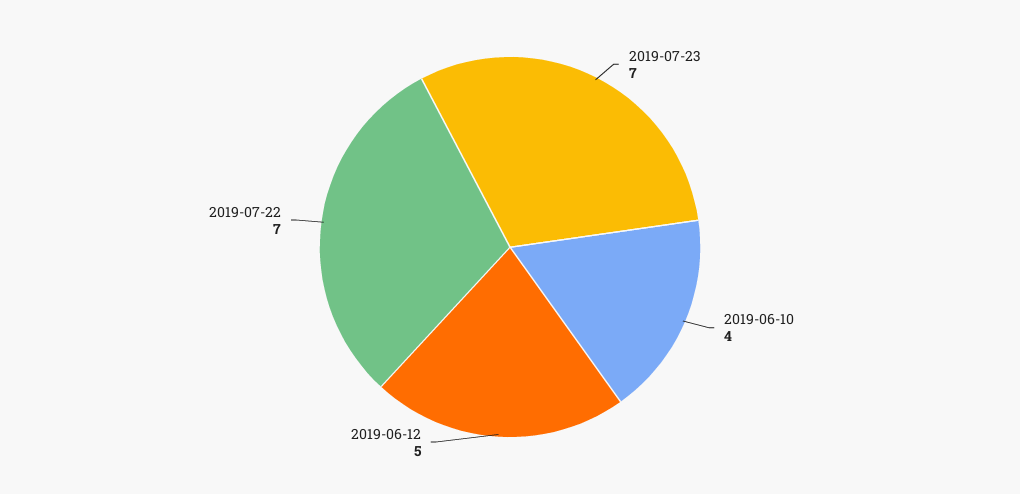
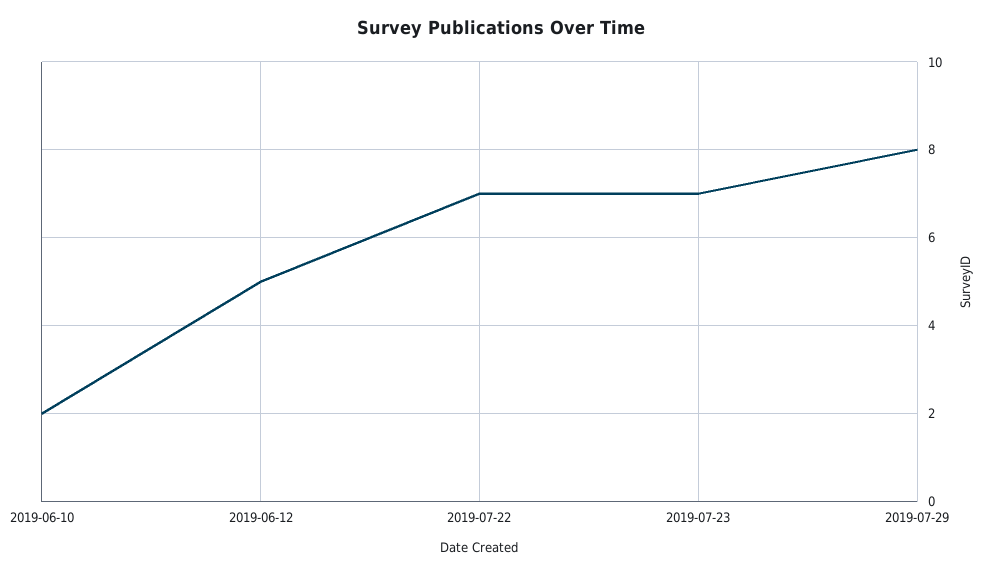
2019-06-10: 4 -> 2
2019-07-29: none -> 8

